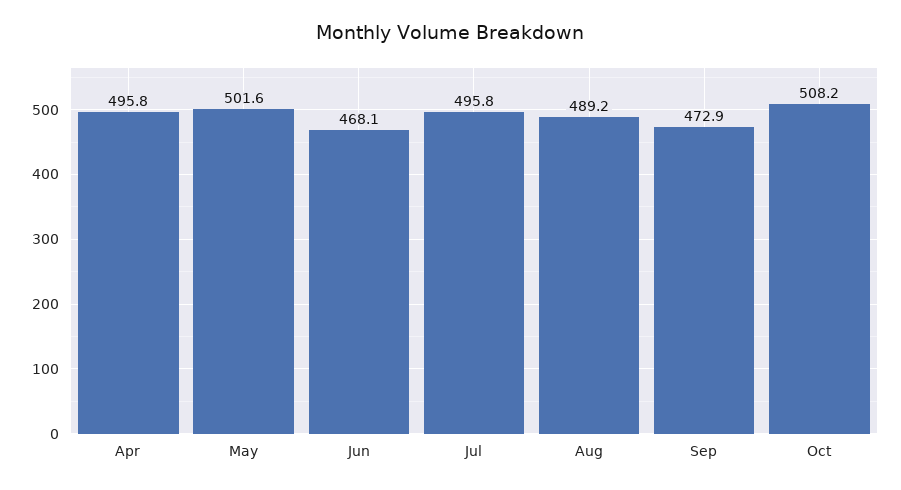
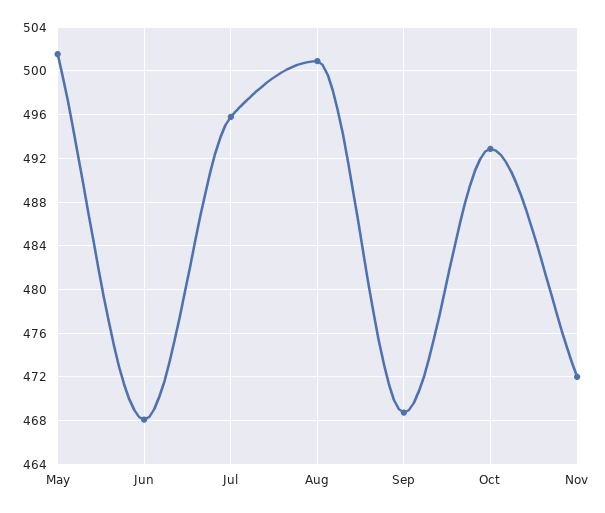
Apr: 495.8 -> none
Aug: 489.2 -> 501
Sep: 472.9 -> 469
Oct: 508.2 -> 493
Nov: none -> 472

